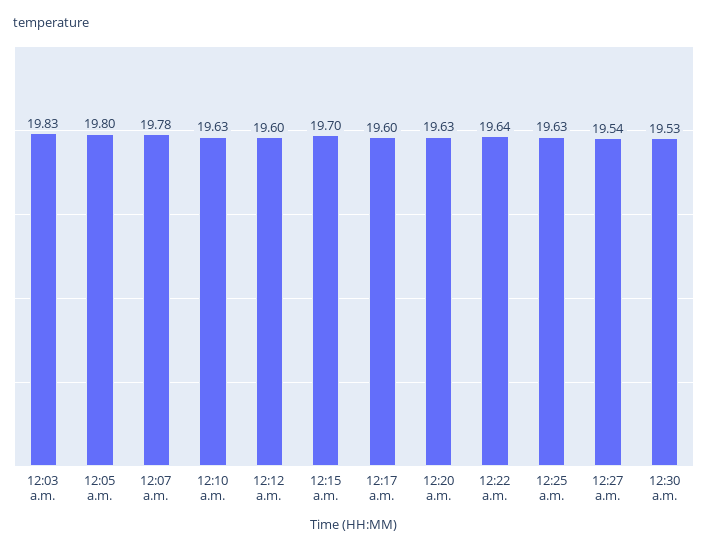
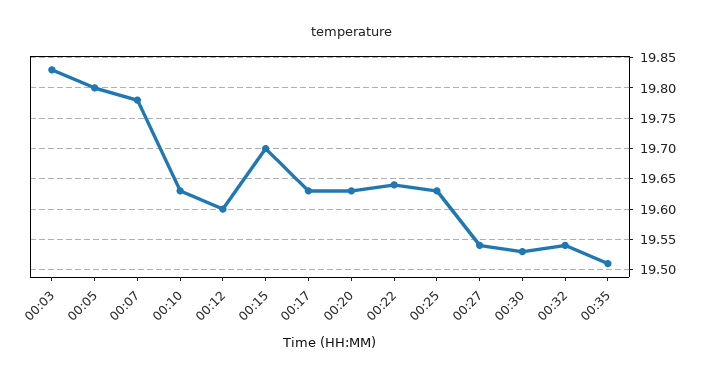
12:17 a.m.: 19.6 -> 19.63
00:32: none -> 19.54
00:35: none -> 19.51

